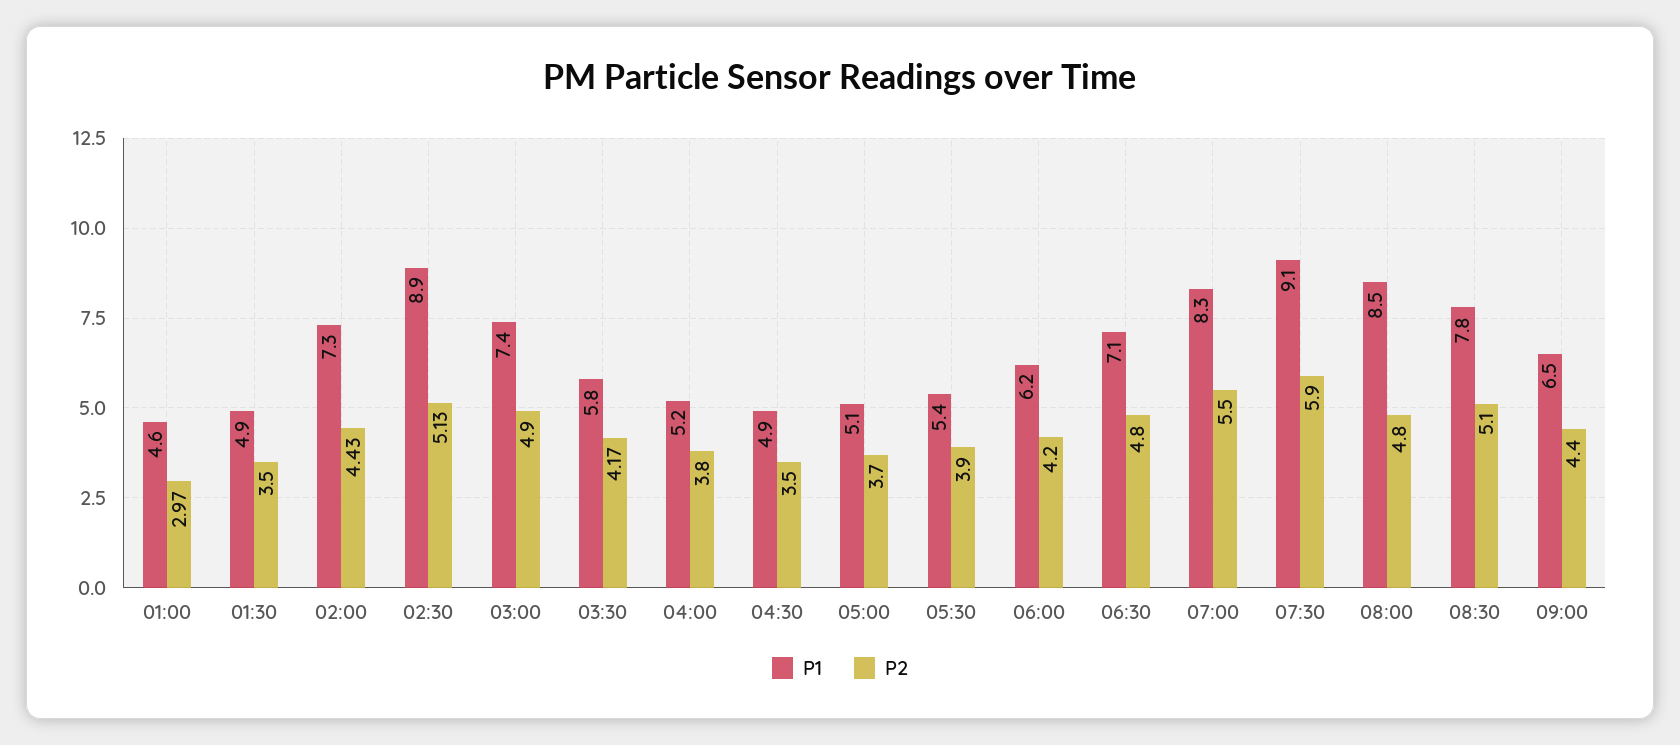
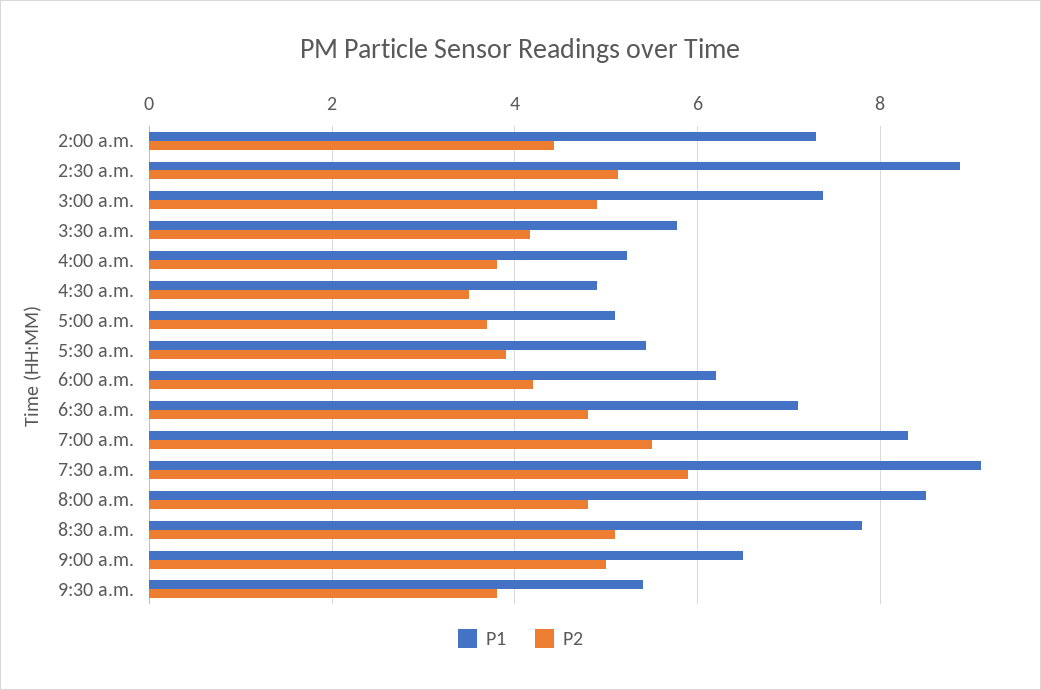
P1, 01:00: 4.6 -> none
P2, 01:00: 2.97 -> none
P1, 01:30: 4.9 -> none
P2, 01:30: 3.5 -> none
P2, 09:00: 4.4 -> 5
P1, 9:30 a.m.: none -> 5.4
P2, 9:30 a.m.: none -> 3.8

